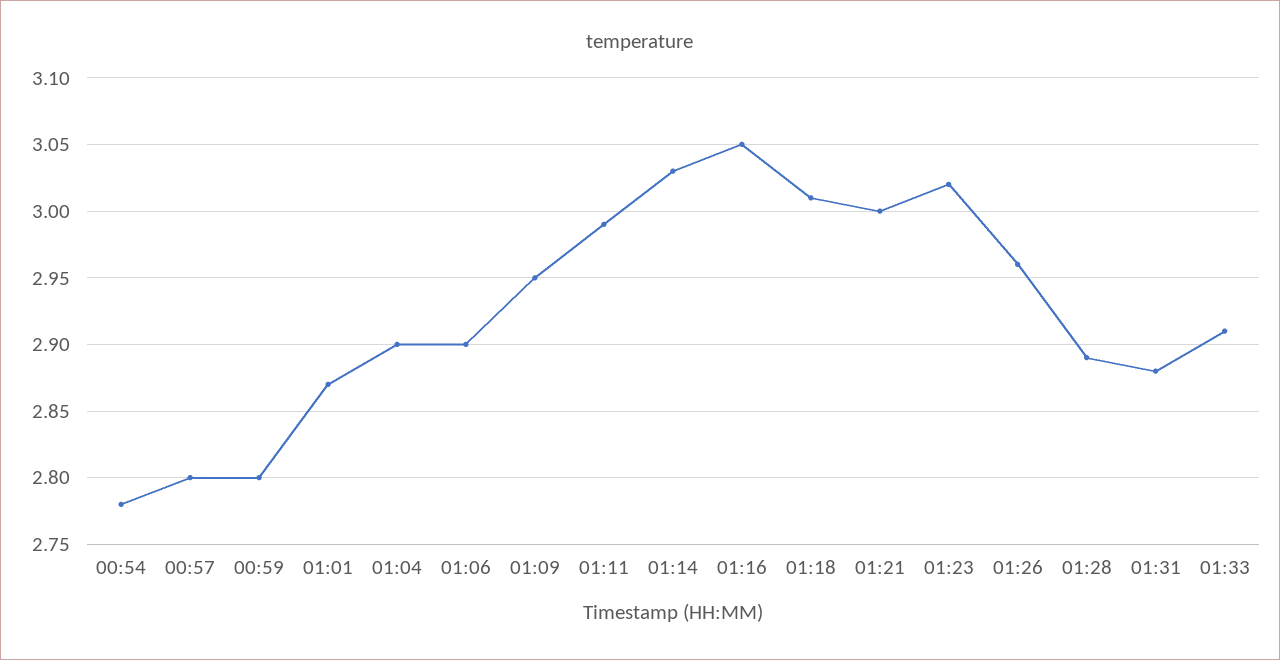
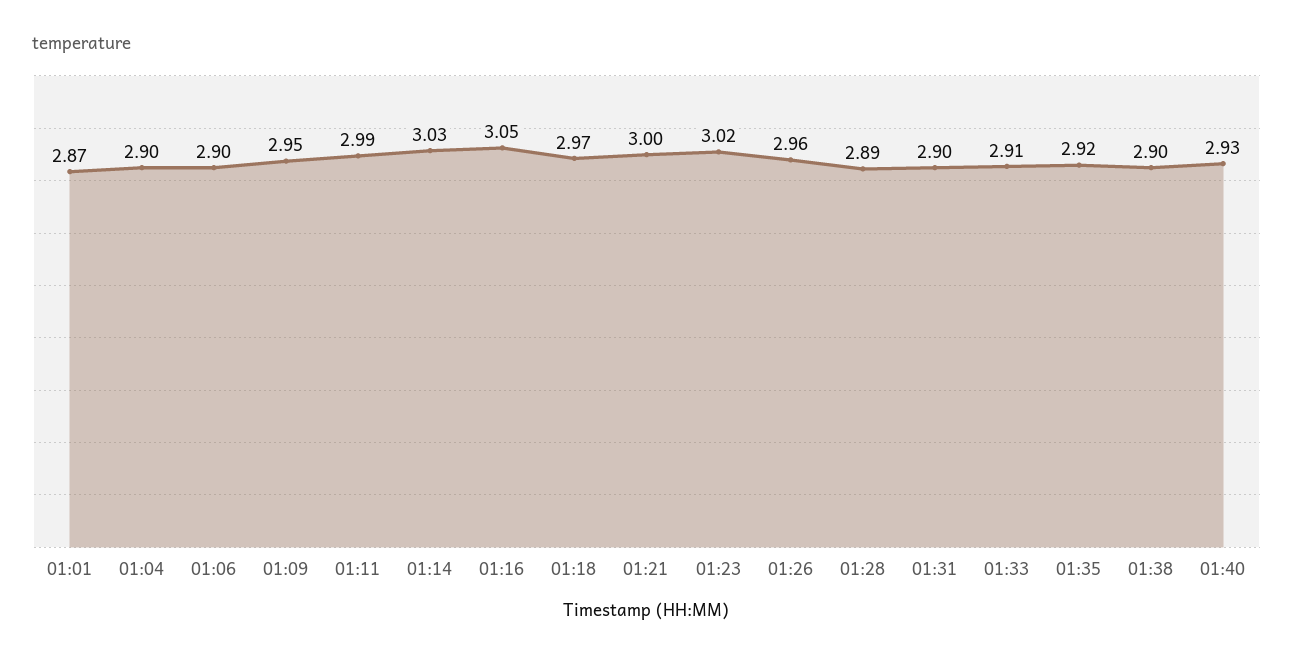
00:54: 2.78 -> none
00:57: 2.8 -> none
00:59: 2.8 -> none
01:18: 3.01 -> 2.97
01:31: 2.88 -> 2.9
01:35: none -> 2.92
01:38: none -> 2.9
01:40: none -> 2.93

